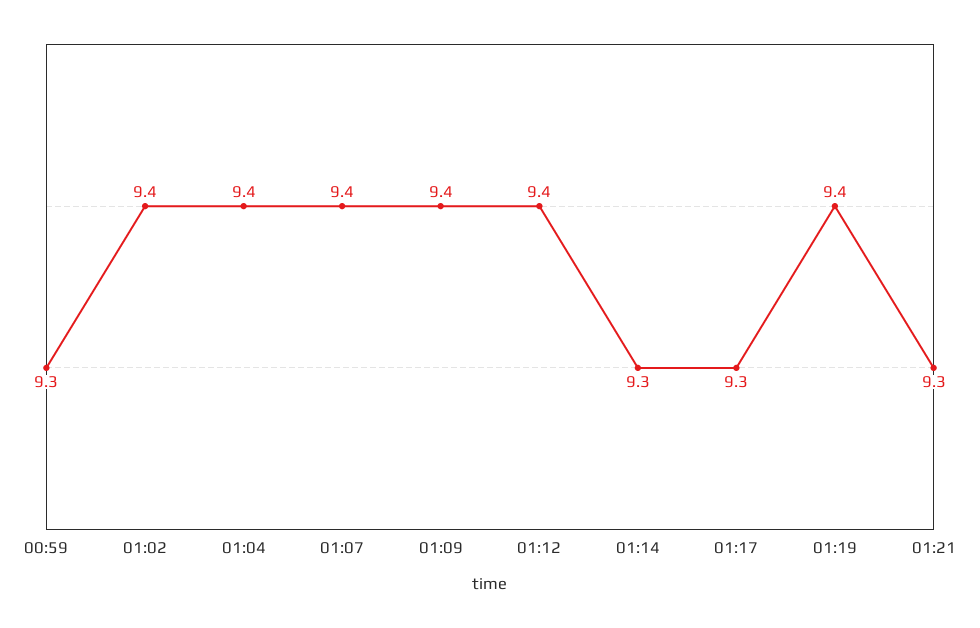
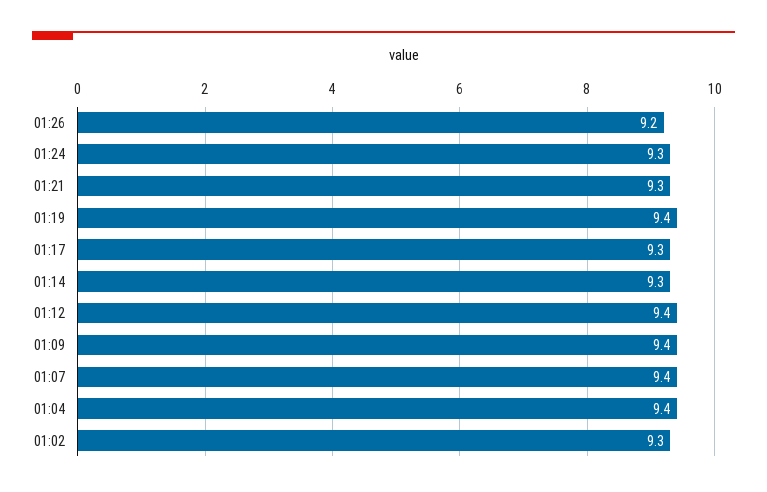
00:59: 9.3 -> none
01:02: 9.4 -> 9.3
01:26: none -> 9.2
01:24: none -> 9.3

